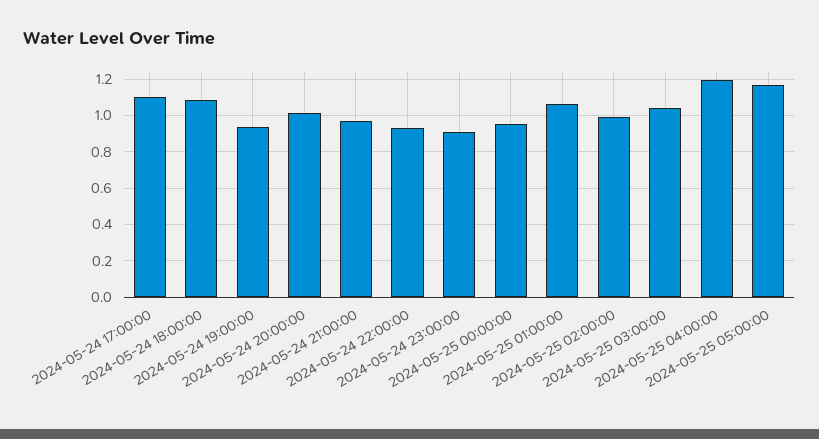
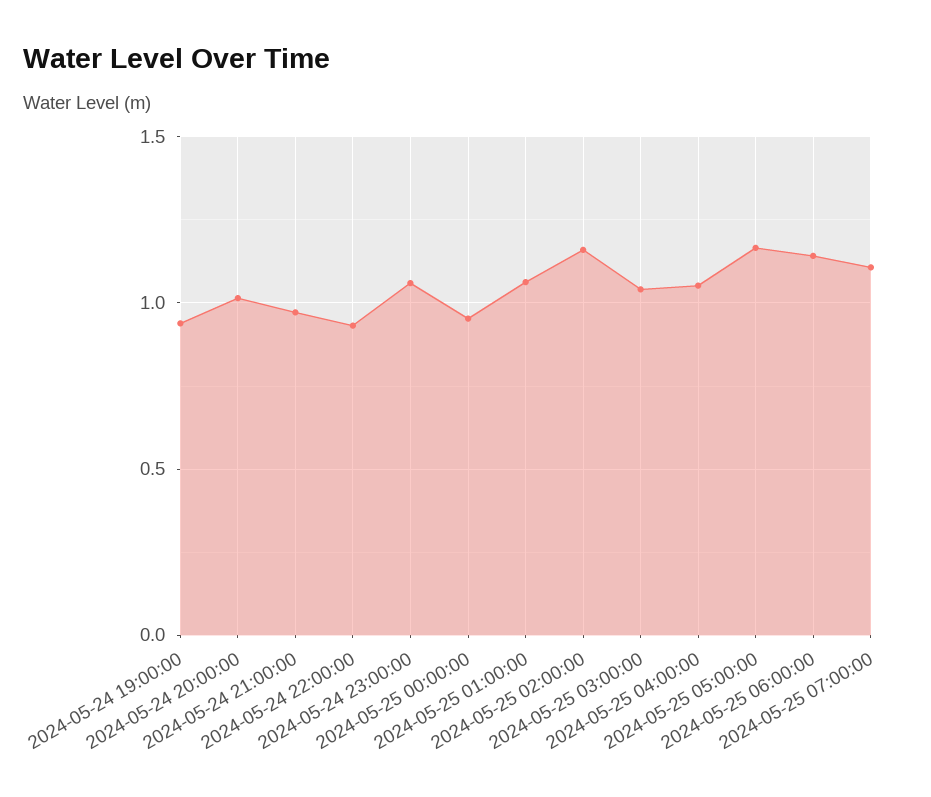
2024-05-24 17:00:00: 1.1 -> none
2024-05-24 18:00:00: 1.1 -> none
2024-05-24 23:00:00: 0.9 -> 1.05
2024-05-25 02:00:00: 1 -> 1.15
2024-05-25 04:00:00: 1.2 -> 1.05
2024-05-25 06:00:00: none -> 1.15
2024-05-25 07:00:00: none -> 1.1

